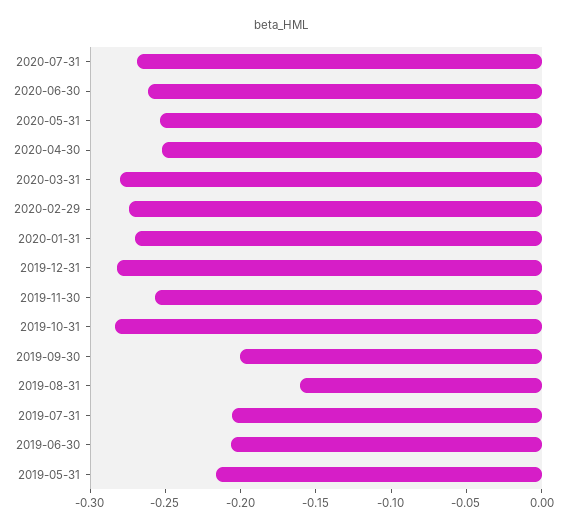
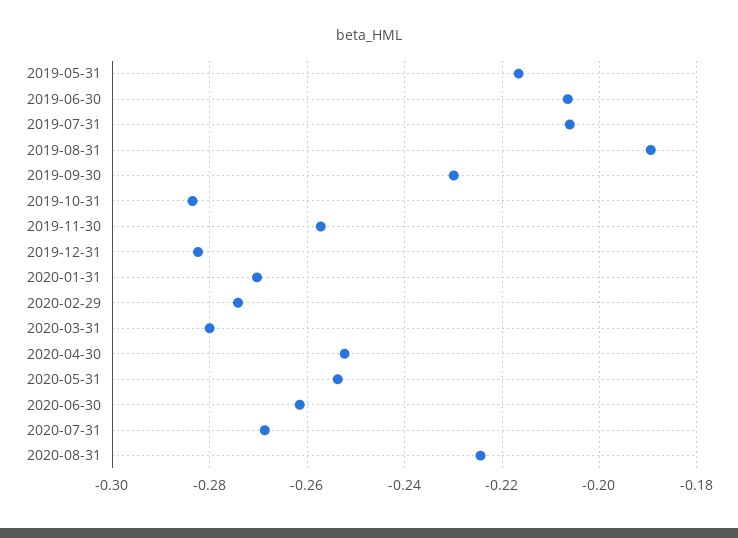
2019-09-30: -0.2 -> -0.23
2019-08-31: -0.16 -> -0.19
2020-08-31: none -> -0.224

